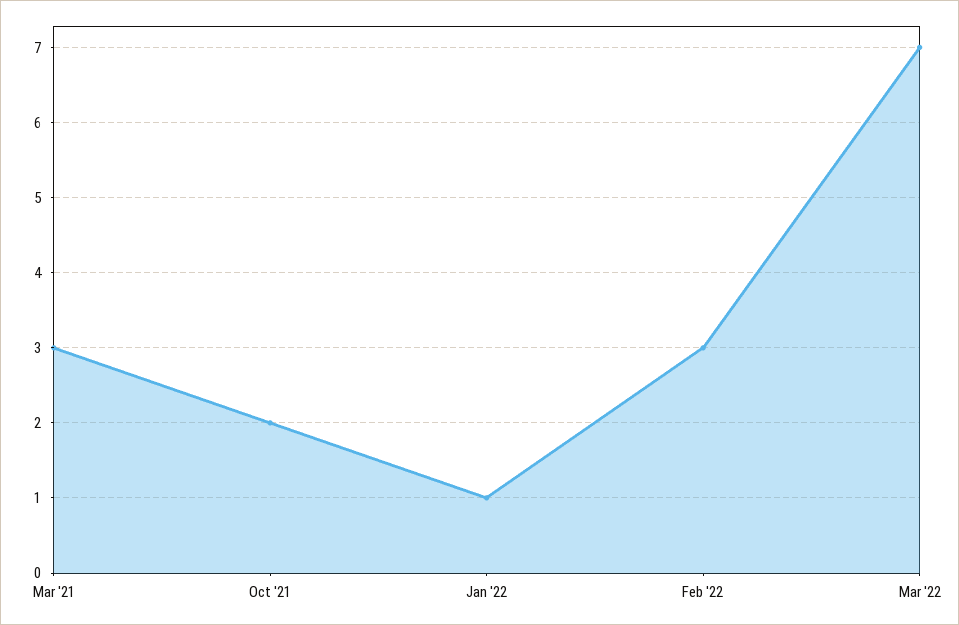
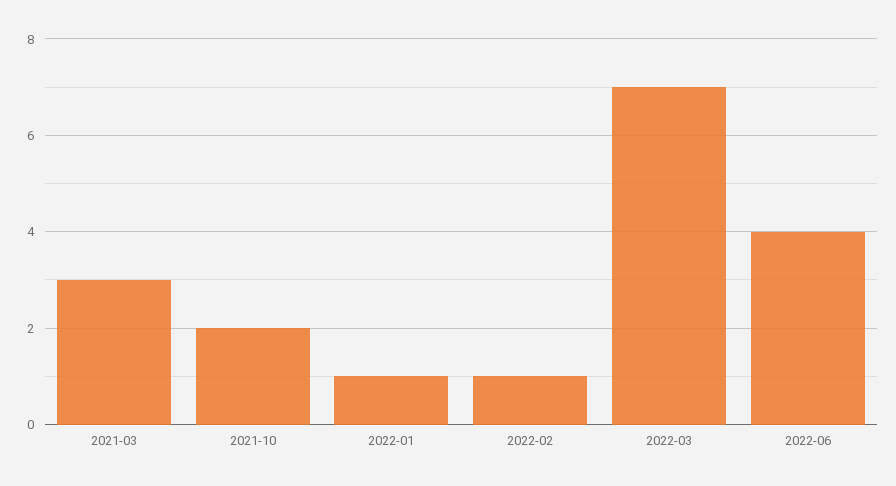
Feb '22: 3 -> 1
2022-06: none -> 4

